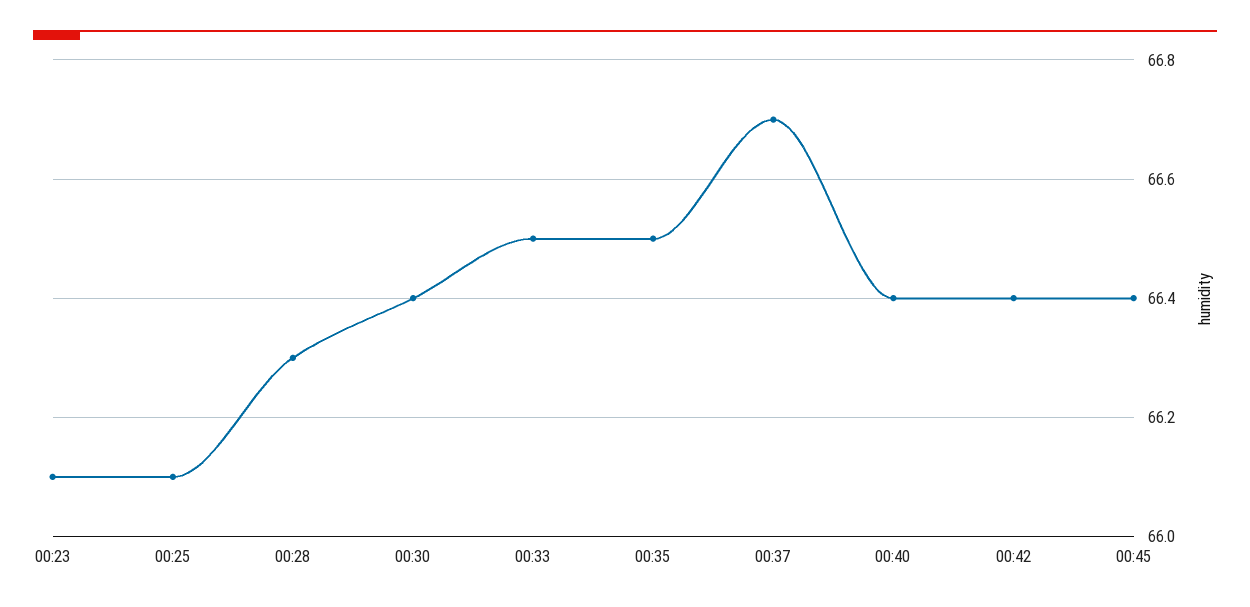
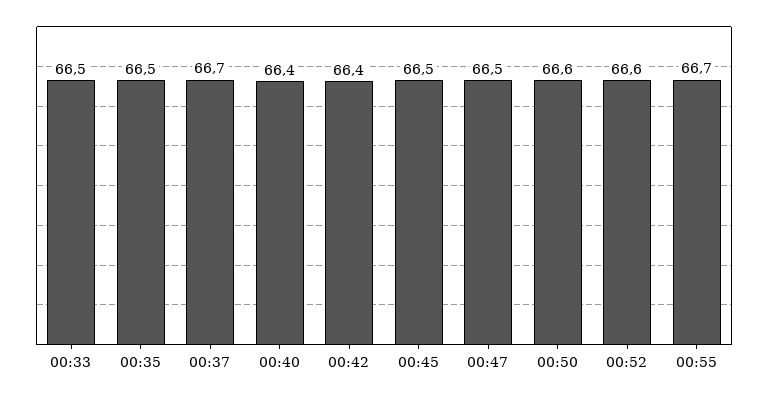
00:23: 66.1 -> none
00:25: 66.1 -> none
00:28: 66.3 -> none
00:30: 66.4 -> none
00:45: 66.4 -> 66.5
00:47: none -> 66.5
00:50: none -> 66.6
00:52: none -> 66.6
00:55: none -> 66.7

